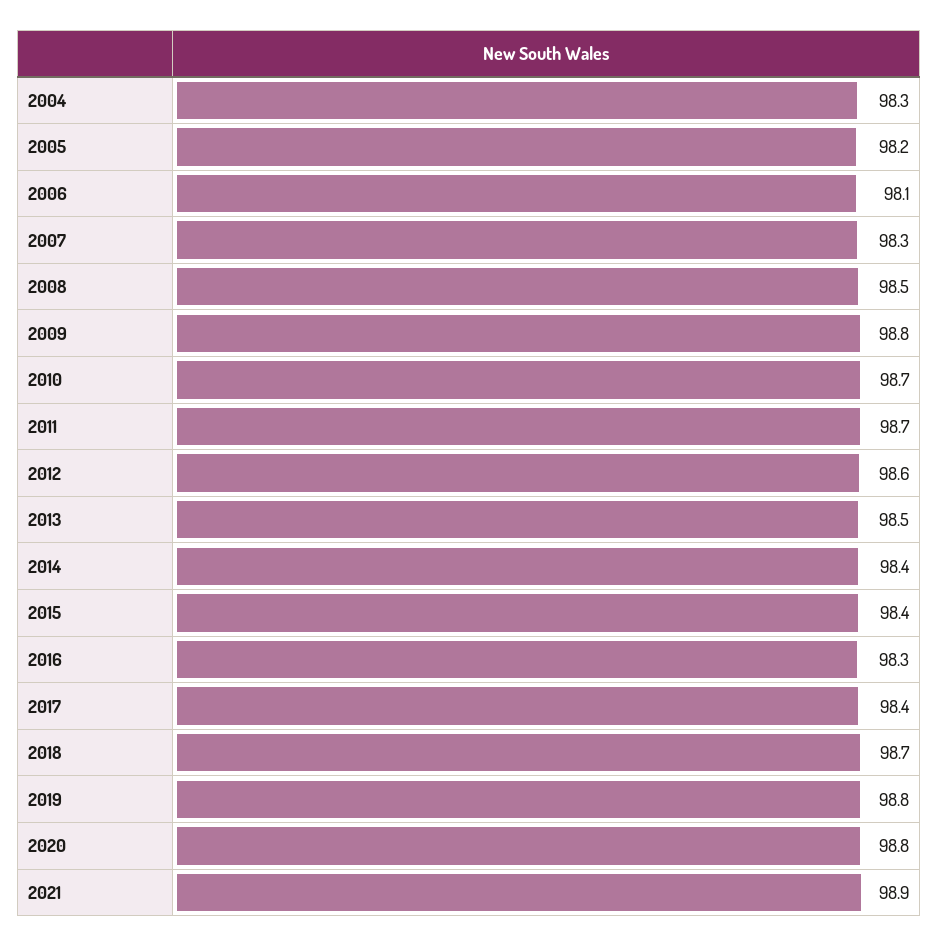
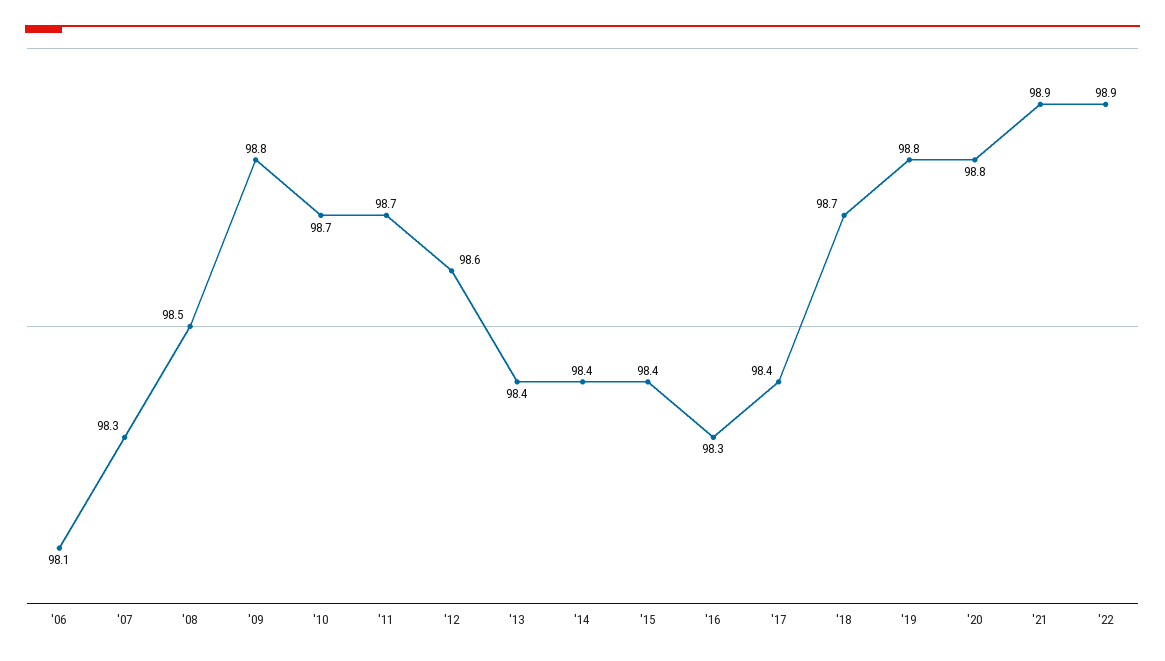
2004: 98.3 -> none
2005: 98.2 -> none
2013: 98.5 -> 98.4
'22: none -> 98.9

